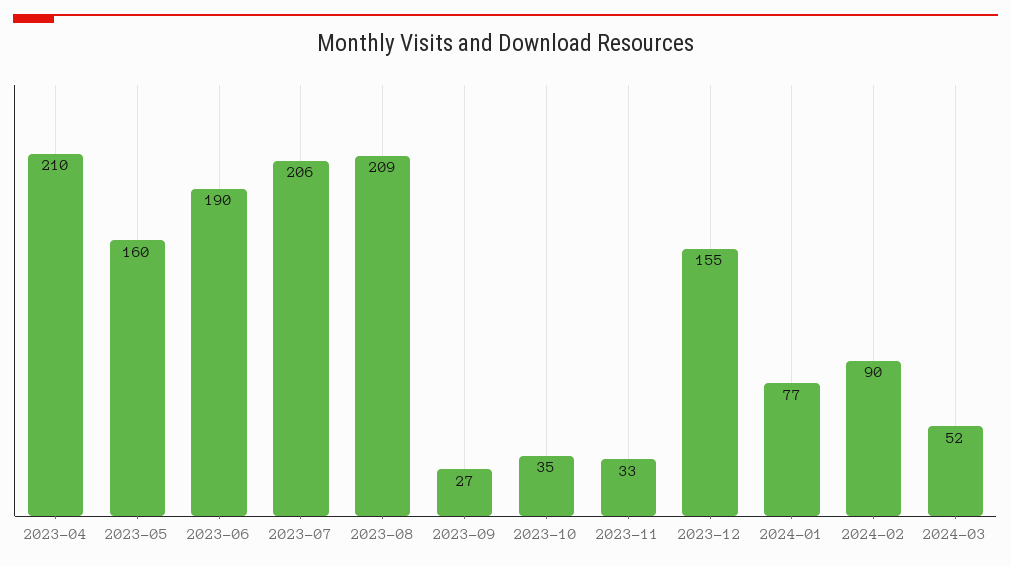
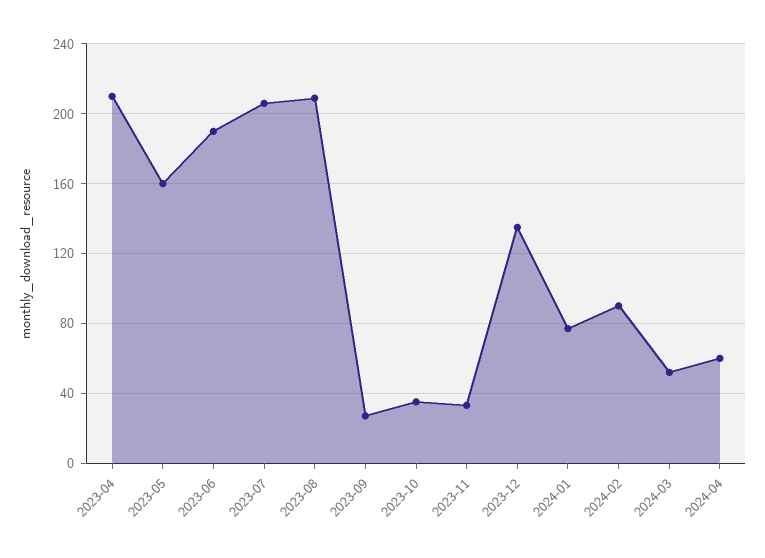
2023-12: 155 -> 135
2024-04: none -> 60

